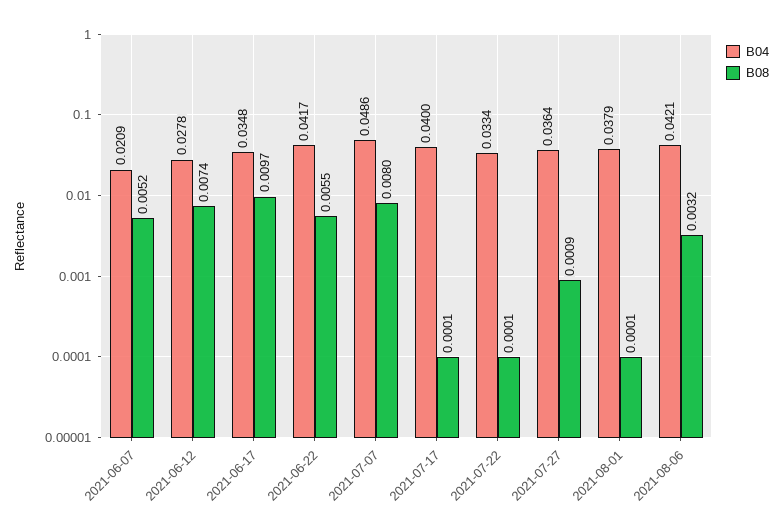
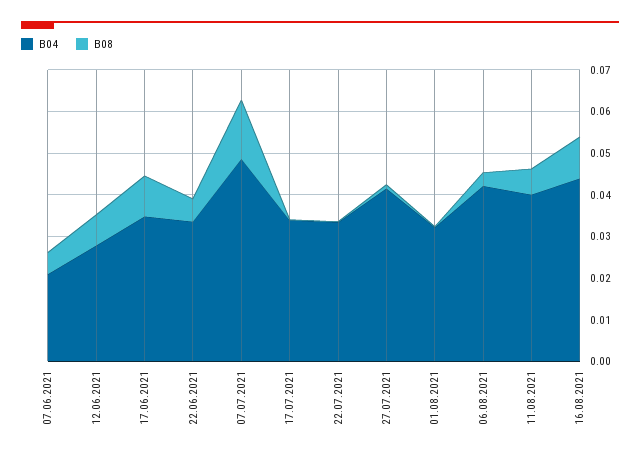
B04, 2021-06-22: 0.0417 -> 0.034
B08, 2021-07-07: 0.008 -> 0.014
B04, 2021-07-17: 0.04 -> 0.034
B04, 2021-07-27: 0.0364 -> 0.042
B04, 2021-08-01: 0.0379 -> 0.032
B04, 11.08.2021: none -> 0.04
B08, 11.08.2021: none -> 0.006
B04, 16.08.2021: none -> 0.044
B08, 16.08.2021: none -> 0.01

